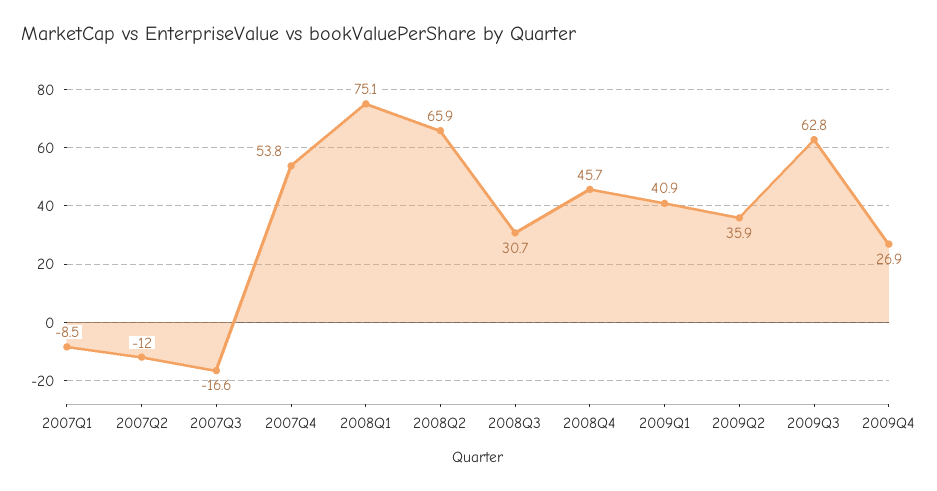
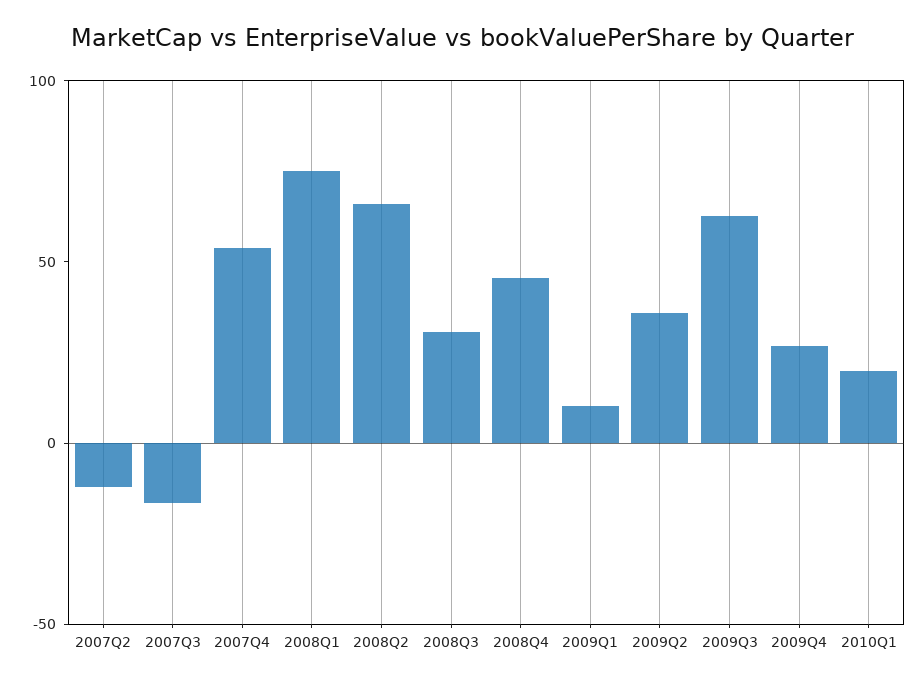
2007Q1: -8.5 -> none
2009Q1: 40.9 -> 10
2010Q1: none -> 20

